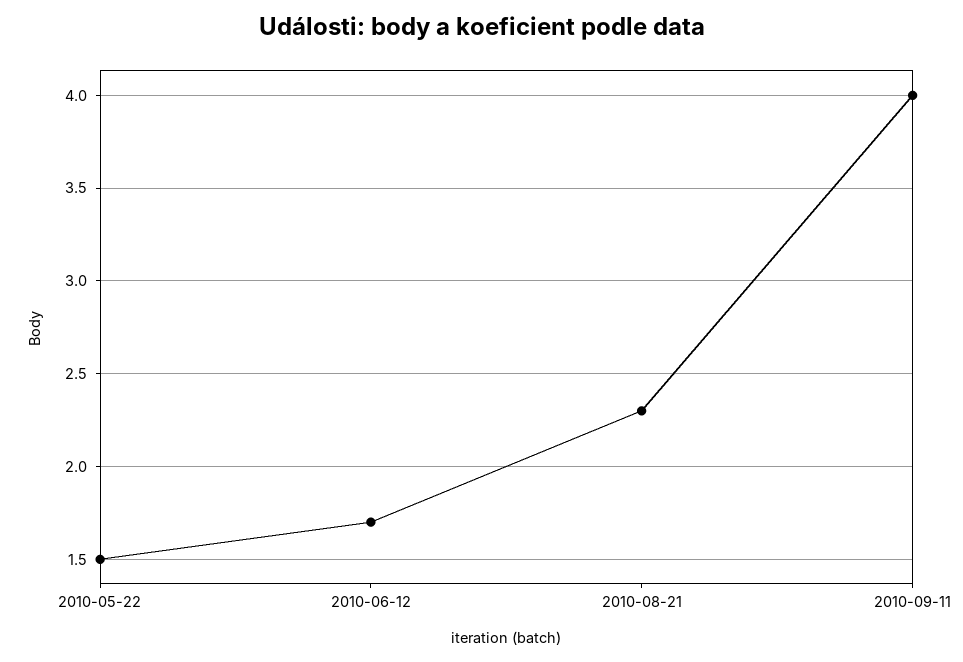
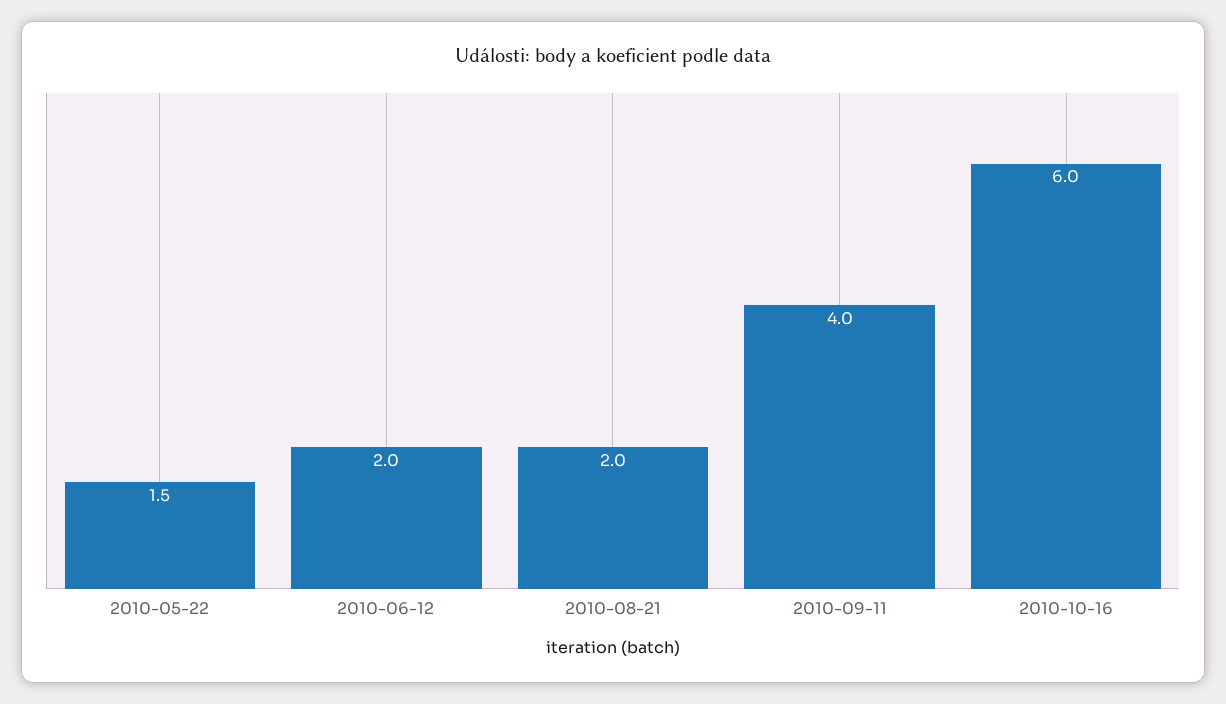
2010-06-12: 1.7 -> 2
2010-08-21: 2.3 -> 2
2010-10-16: none -> 6

